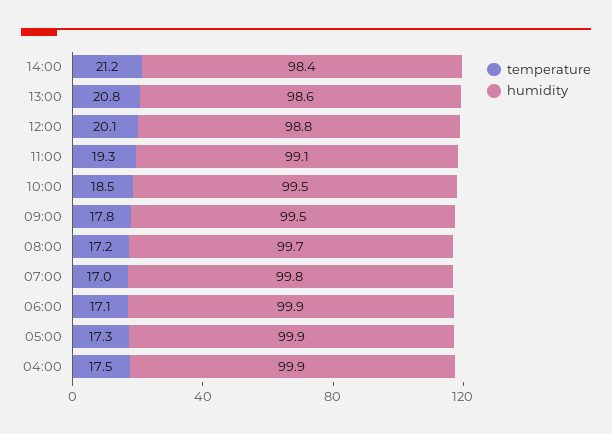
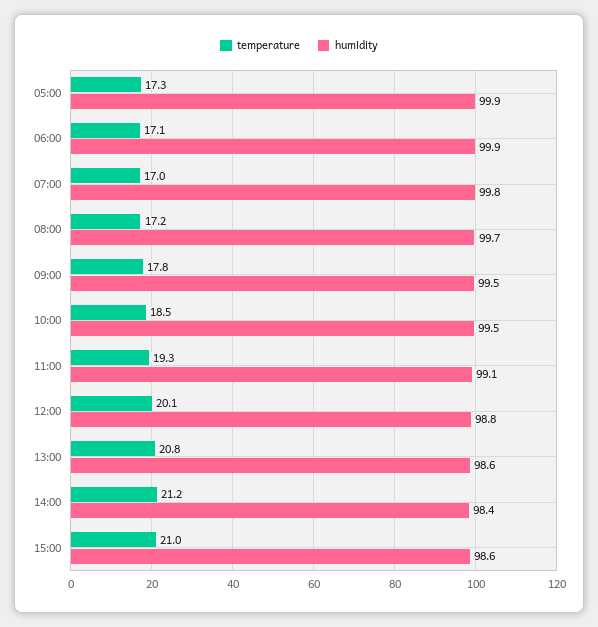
temperature, 04:00: 17.5 -> none
humidity, 04:00: 99.9 -> none
temperature, 15:00: none -> 21
humidity, 15:00: none -> 98.6

